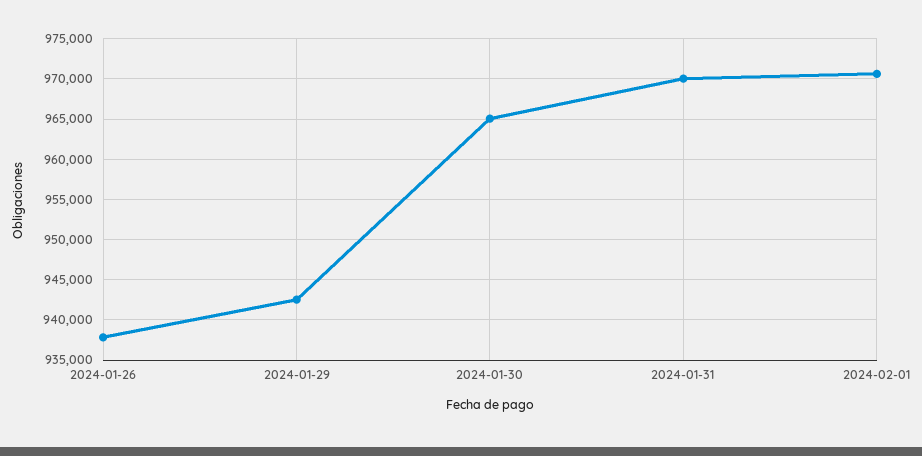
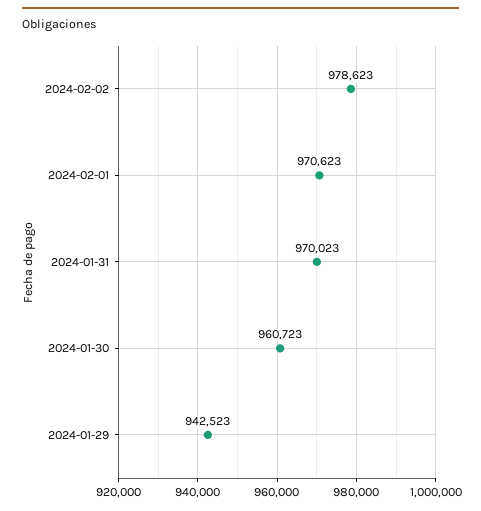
2024-01-26: 938000 -> none
2024-01-30: 965000 -> 960723
2024-02-02: none -> 978623

